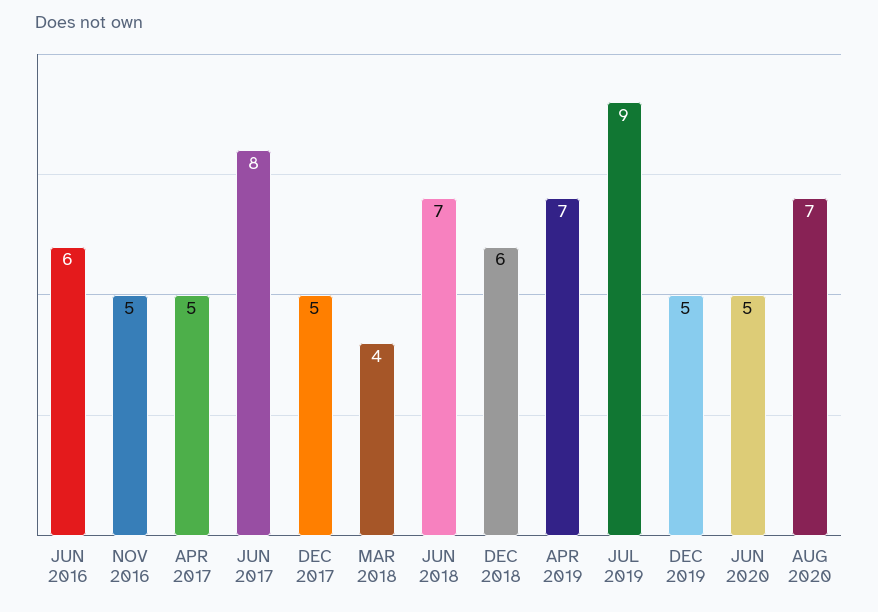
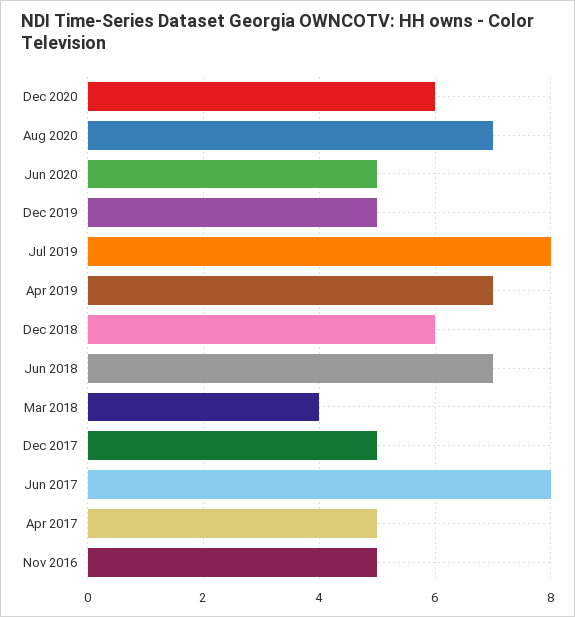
JUN 2016: 6 -> none
JUL 2019: 9 -> 8
Dec 2020: none -> 6

